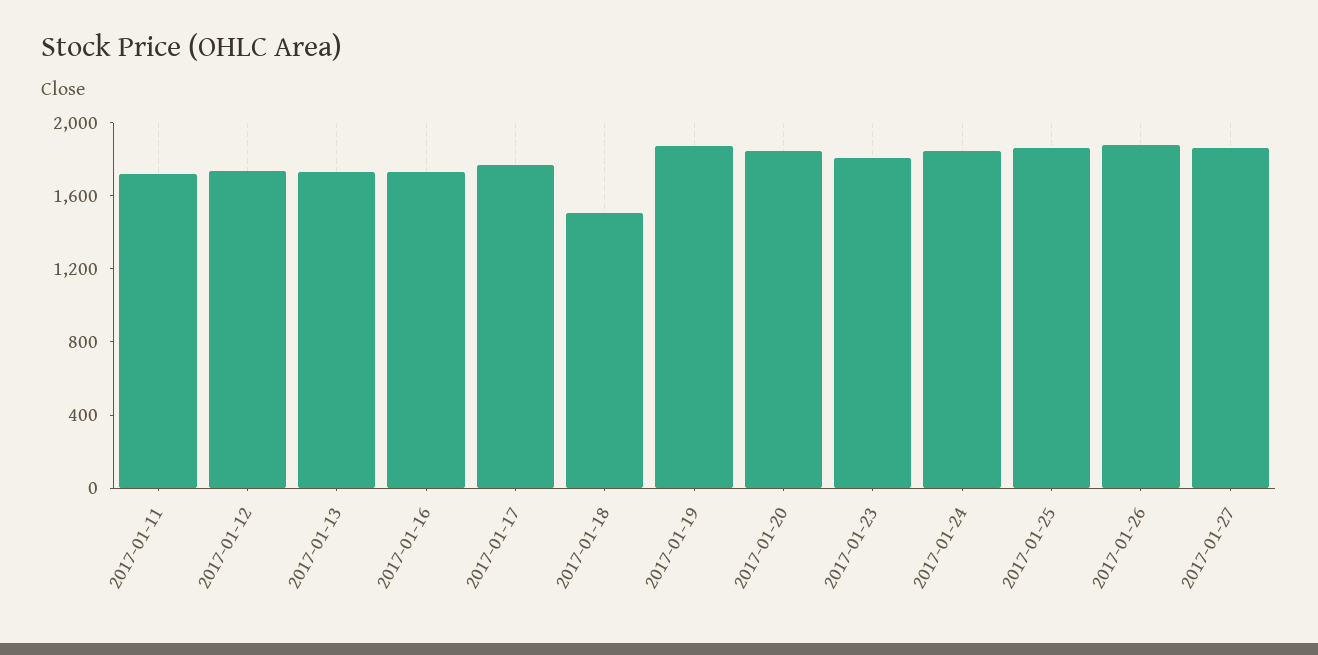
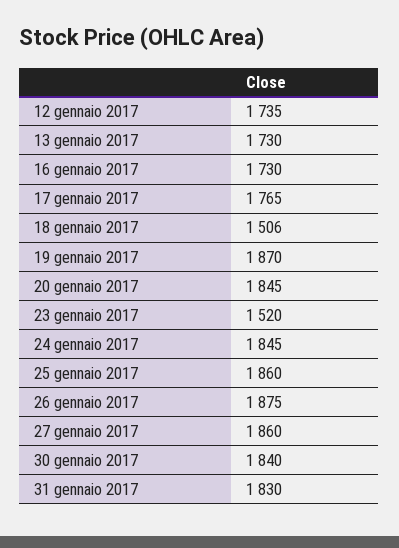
2017-01-11: 1700 -> none
2017-01-23: 1800 -> 1520
30 gennaio 2017: none -> 1840
31 gennaio 2017: none -> 1830

